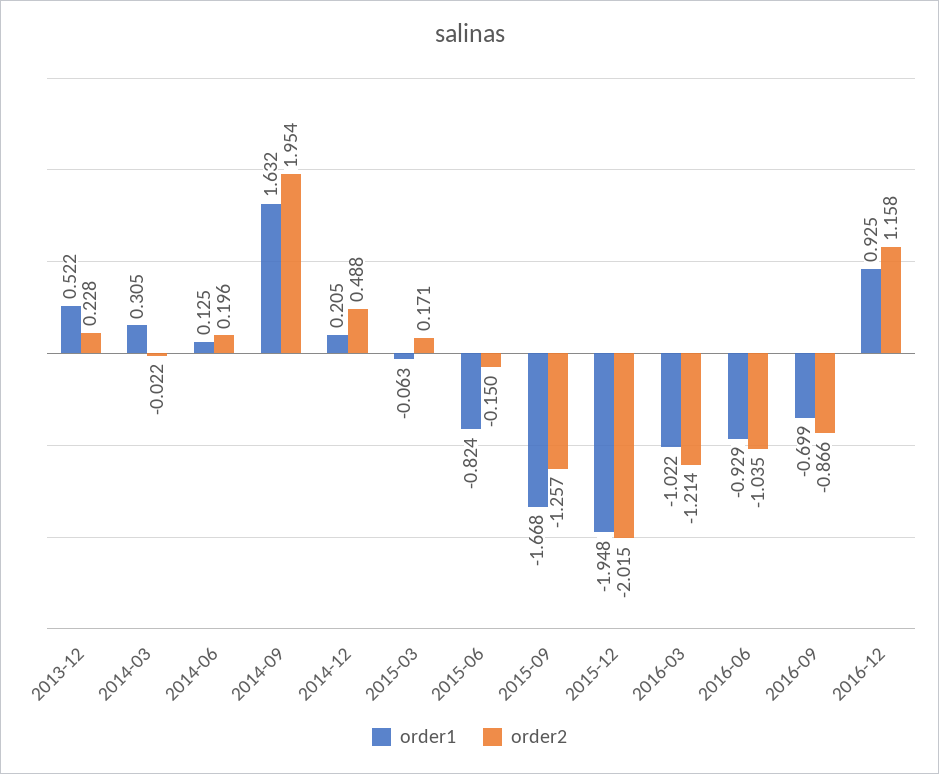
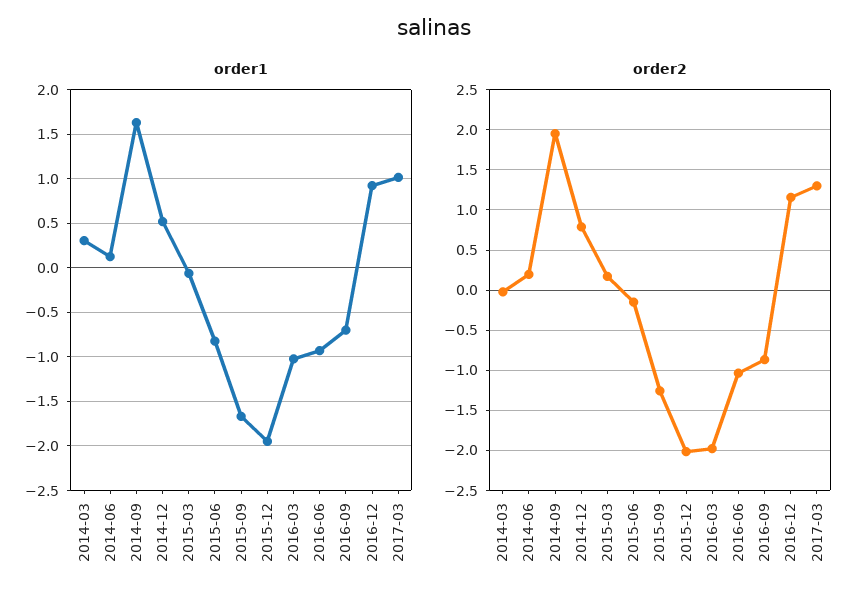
order1, 2013-12: 0.522 -> none
order2, 2013-12: 0.228 -> none
order1, 2014-12: 0.205 -> 0.5
order2, 2014-12: 0.488 -> 0.8
order2, 2016-03: -1.214 -> -2
order1, 2017-03: none -> 1
order2, 2017-03: none -> 1.3

